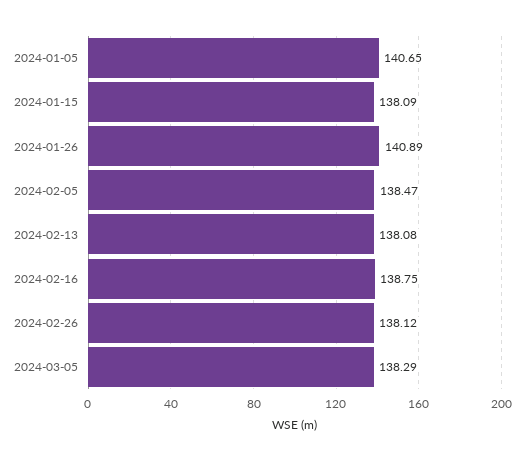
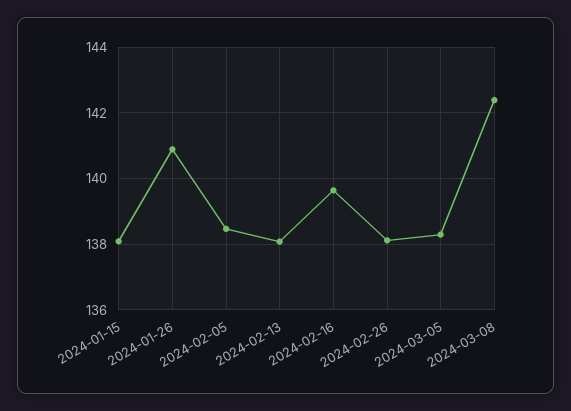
2024-01-05: 140.65 -> none
2024-02-16: 138.75 -> 139.6
2024-03-08: none -> 142.4

